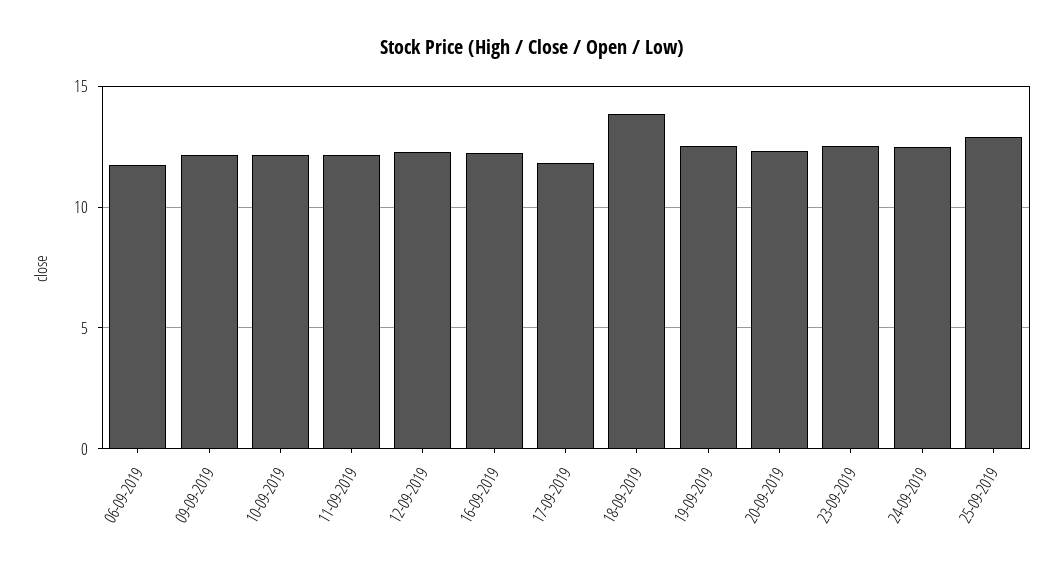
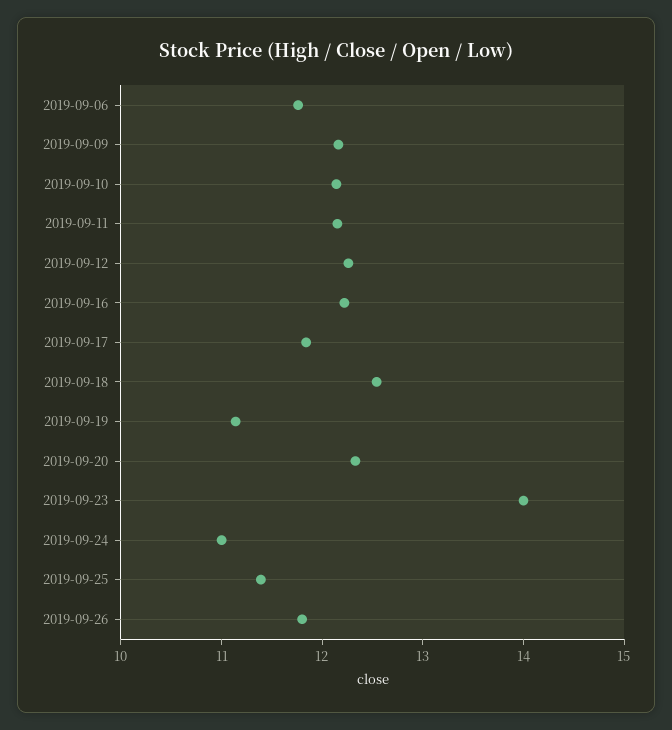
18-09-2019: 14 -> 12.6
19-09-2019: 12.5 -> 11.2
23-09-2019: 12.5 -> 14
24-09-2019: 12.5 -> 11
25-09-2019: 13 -> 11.4
2019-09-26: none -> 11.8

